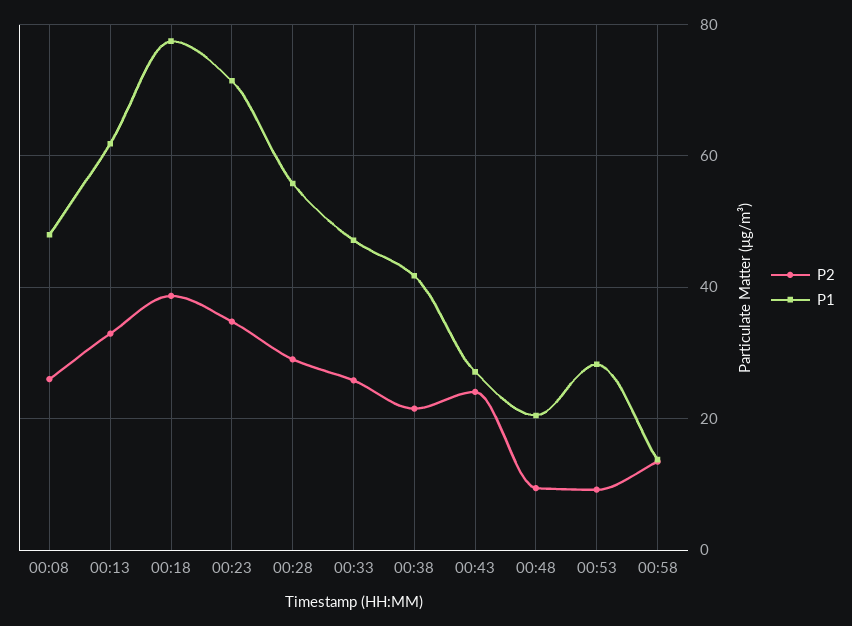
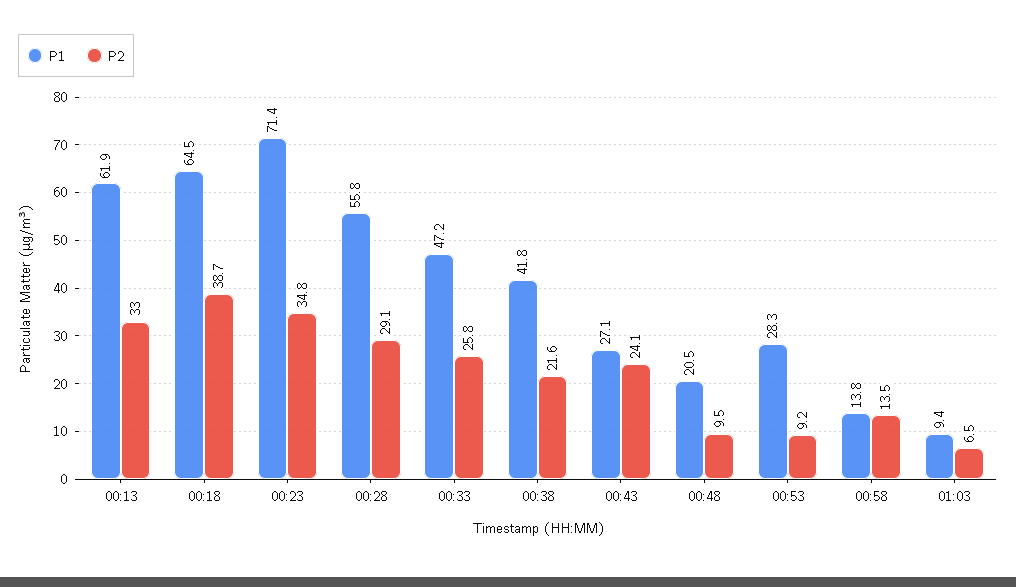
P2, 00:08: 26 -> none
P1, 00:08: 48 -> none
P1, 00:18: 78 -> 64.5
P1, 01:03: none -> 9.4
P2, 01:03: none -> 6.5

